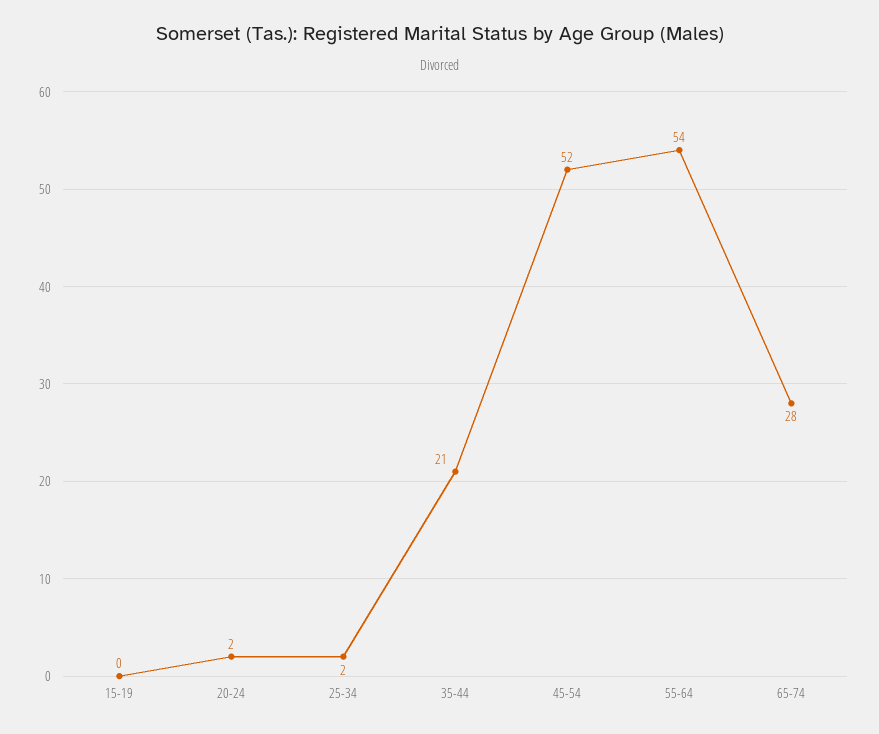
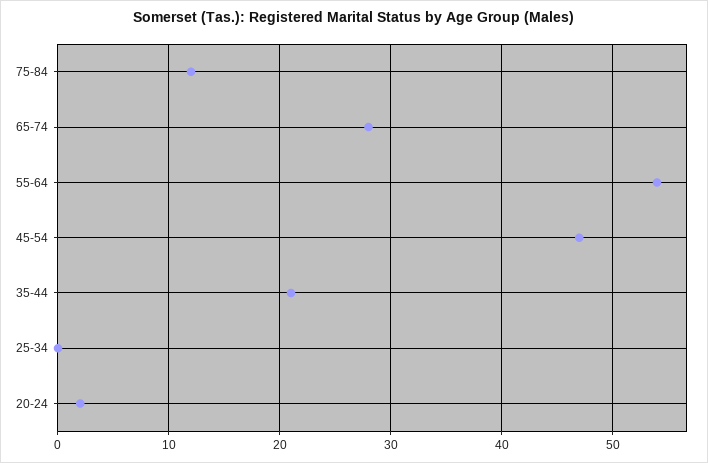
15-19: 0 -> none
25-34: 2 -> 0
45-54: 52 -> 47
75-84: none -> 12

